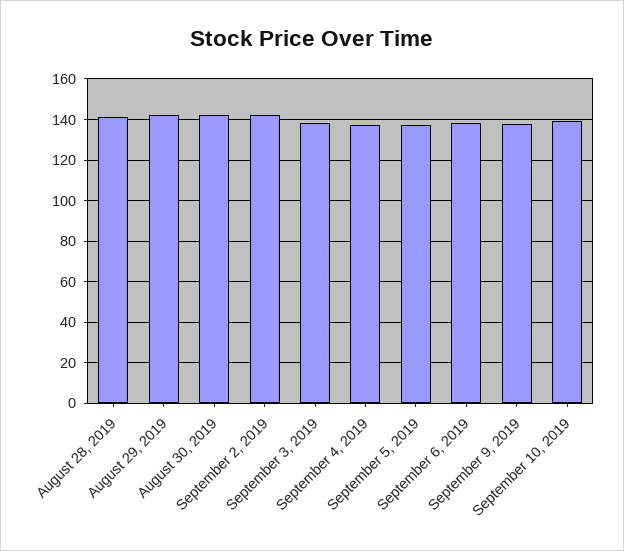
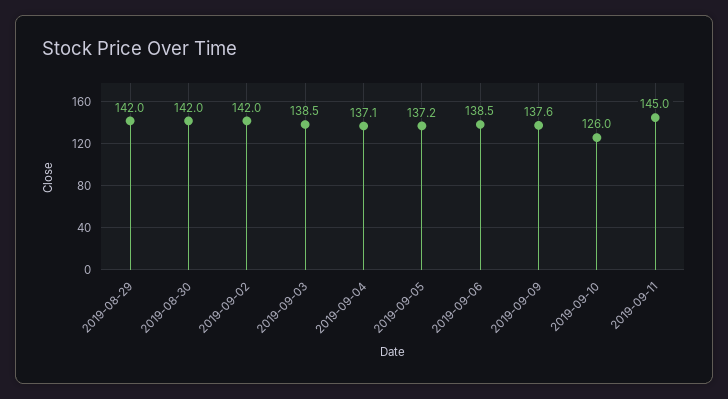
August 28, 2019: 140 -> none
September 10, 2019: 140 -> 126
2019-09-11: none -> 145

